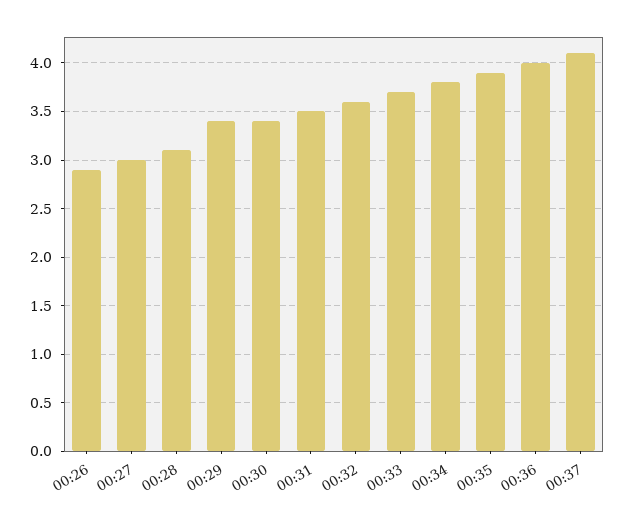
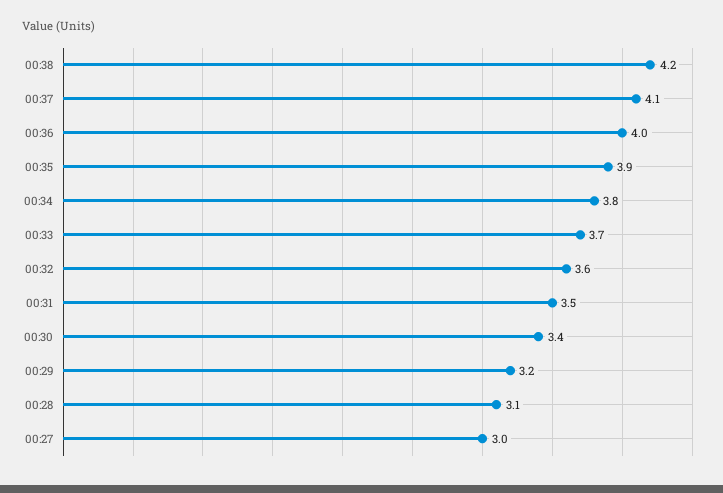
00:26: 2.9 -> none
00:29: 3.4 -> 3.2
00:38: none -> 4.2

